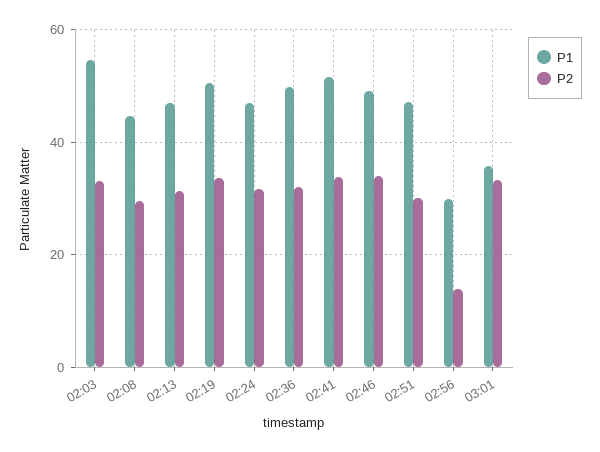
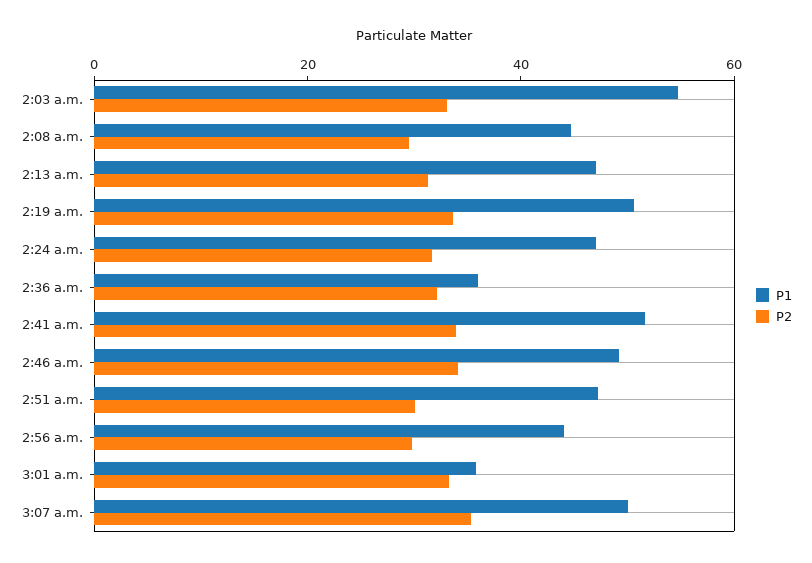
P1, 02:36: 50 -> 35
P1, 02:56: 30 -> 45
P2, 02:56: 14 -> 30
P1, 3:07 a.m.: none -> 50
P2, 3:07 a.m.: none -> 35

